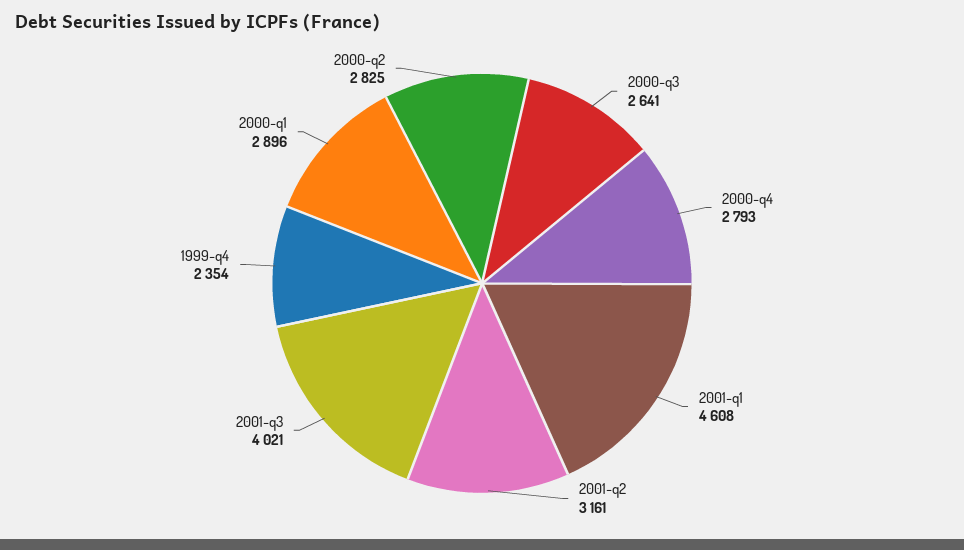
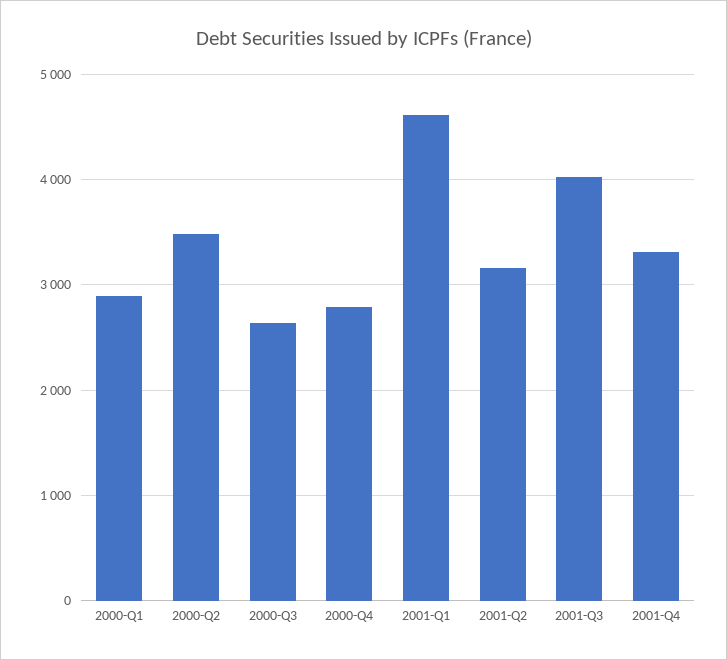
1999-q4: 2354 -> none
2000-q2: 2825 -> 3500
2001-Q4: none -> 3300

